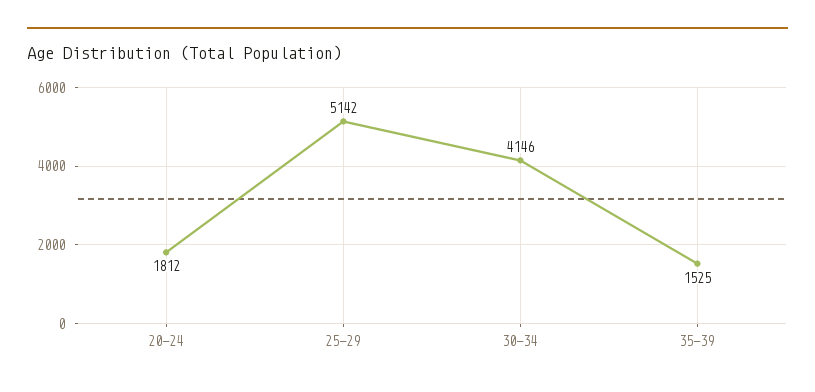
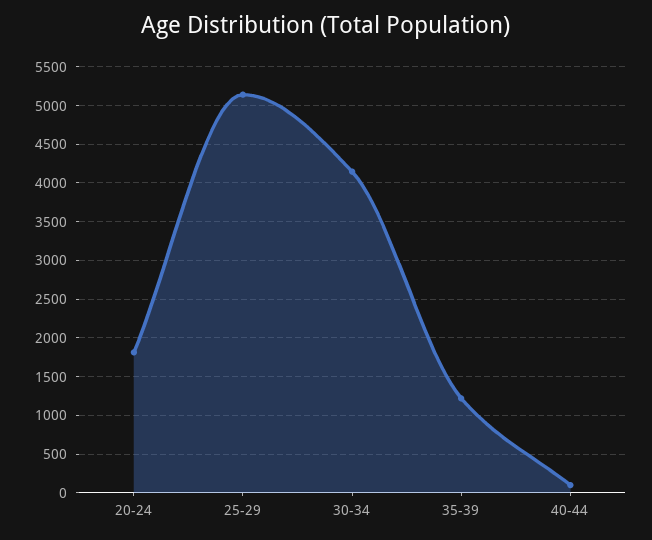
35-39: 1525 -> 1200
40-44: none -> 100

